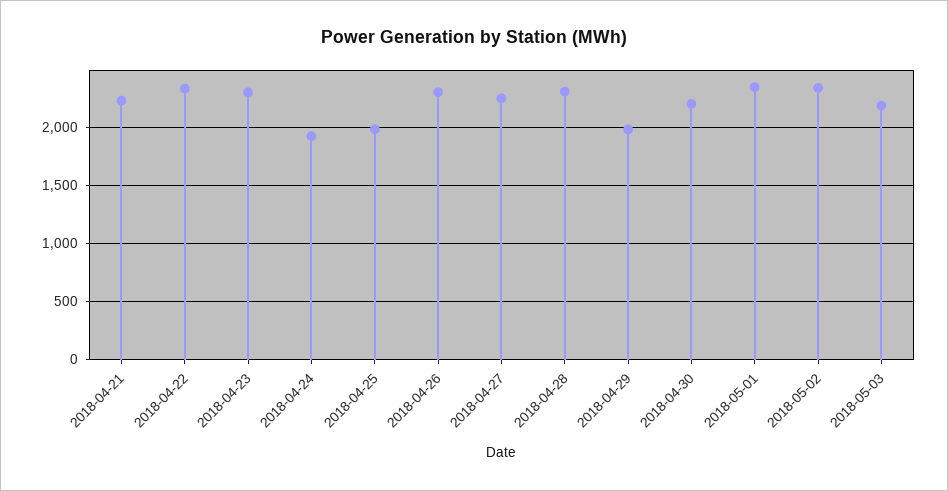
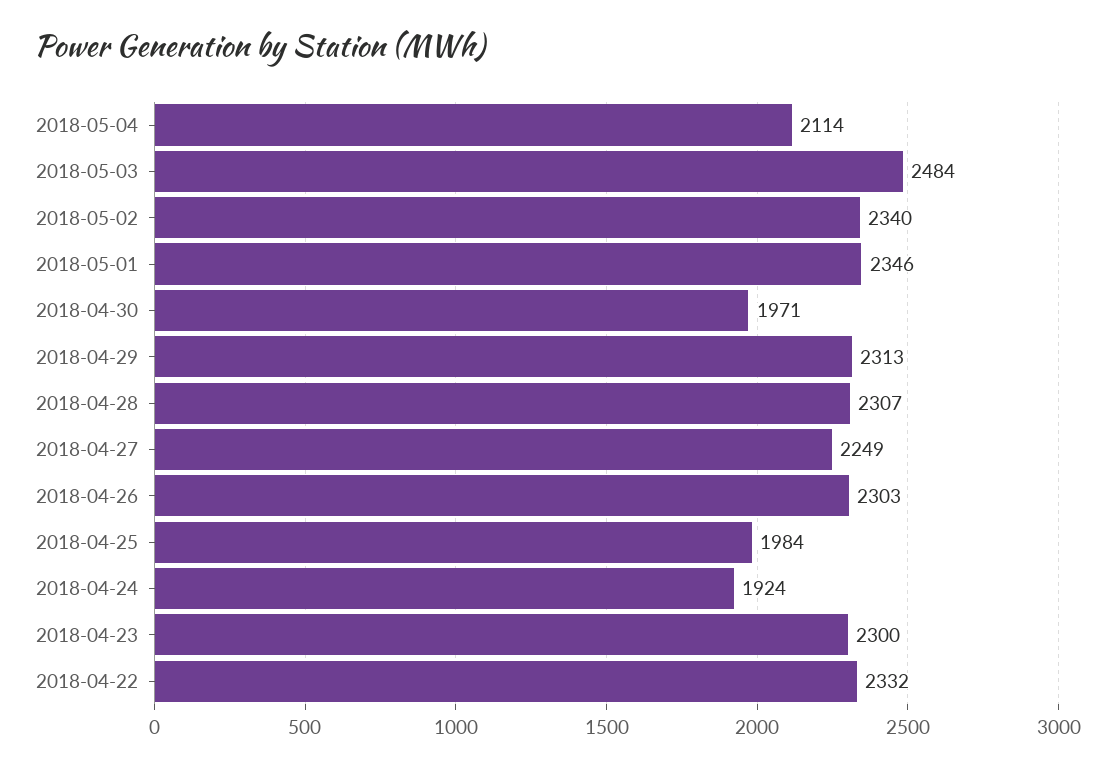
2018-04-21: 2200 -> none
2018-04-29: 2000 -> 2313
2018-04-30: 2200 -> 1971
2018-05-03: 2200 -> 2484
2018-05-04: none -> 2114

